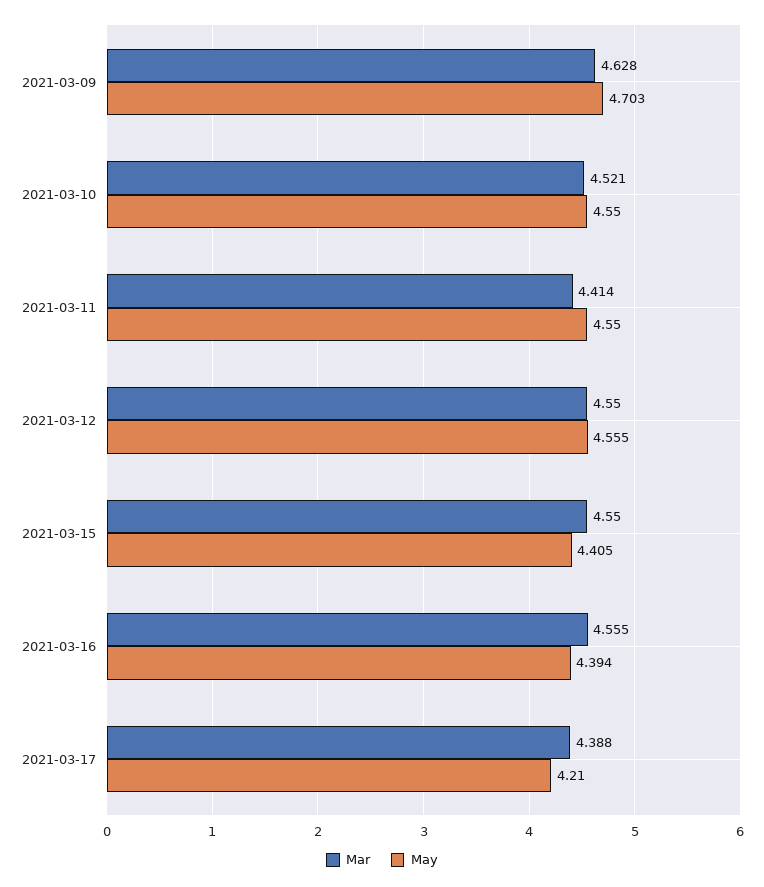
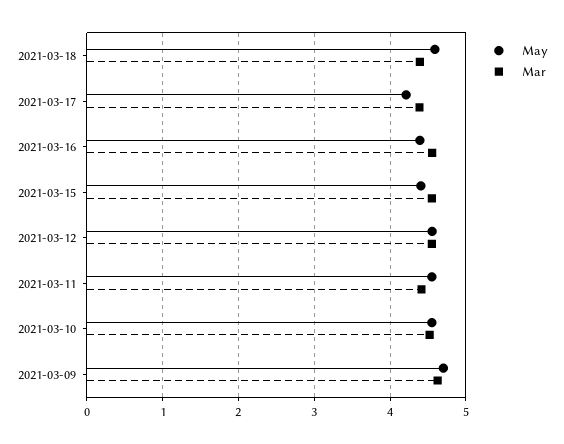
May, 2021-03-18: none -> 4.6
Mar, 2021-03-18: none -> 4.4

